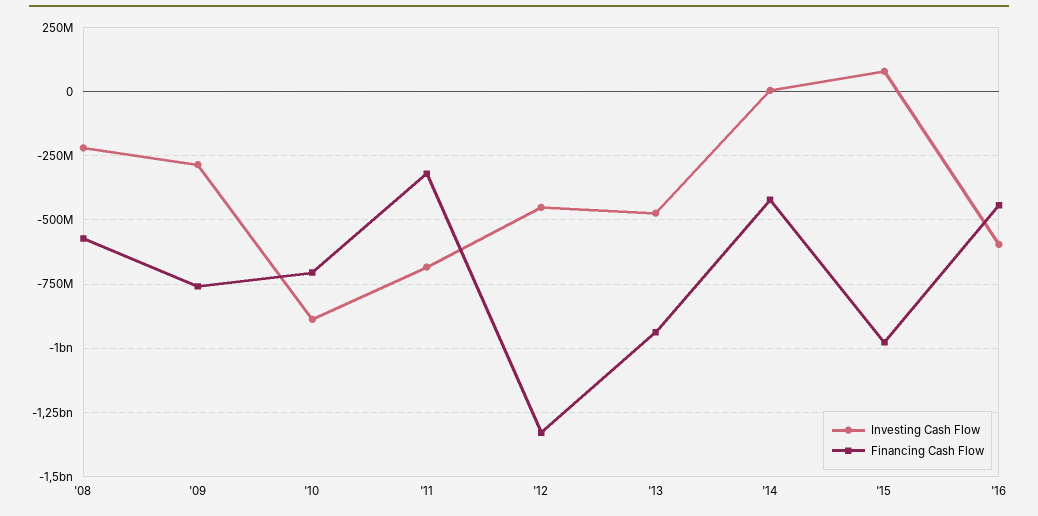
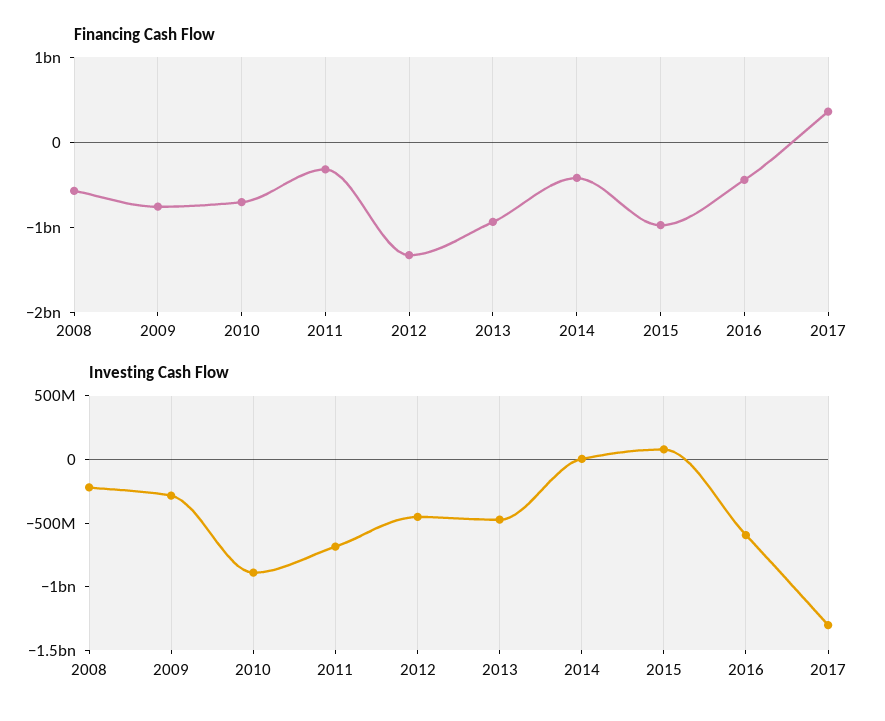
Financing Cash Flow, 2017: none -> 400000000
Investing Cash Flow, 2017: none -> -1300000000

